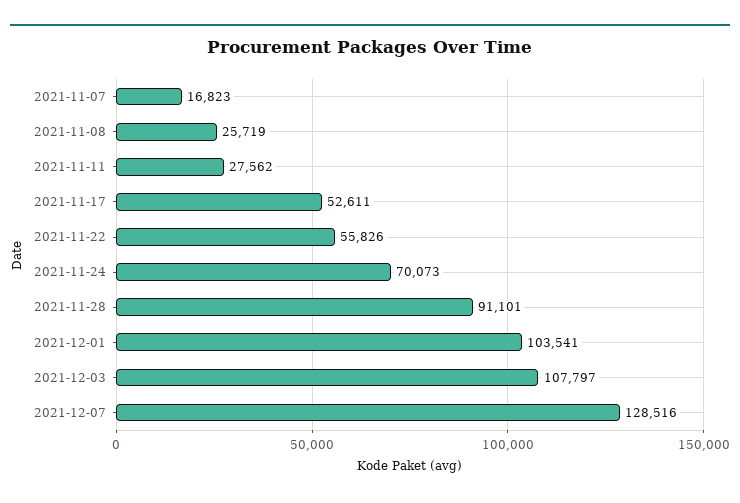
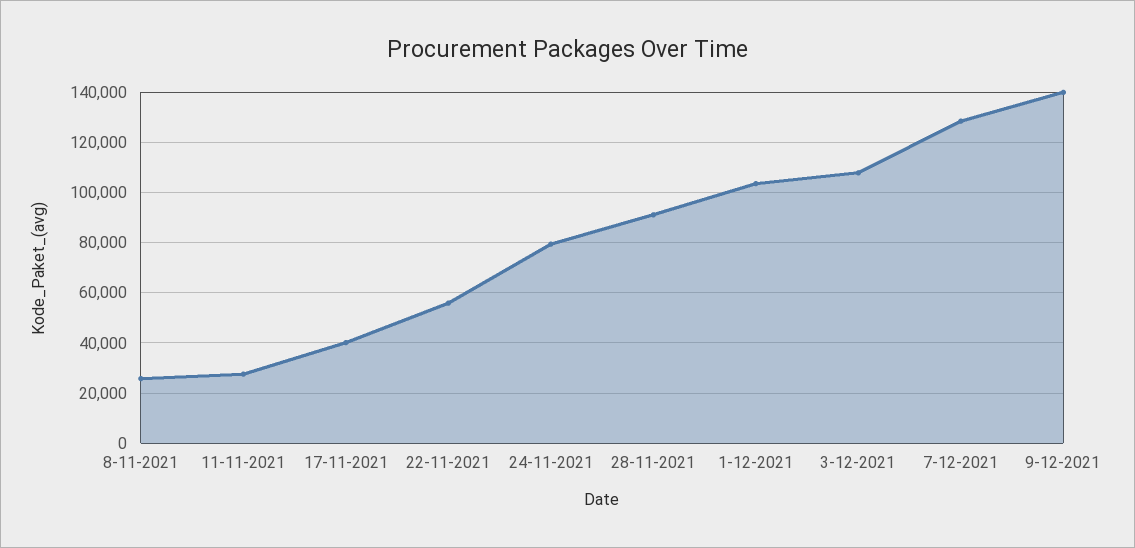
2021-11-07: 16823 -> none
2021-11-17: 52611 -> 40000
2021-11-24: 70073 -> 80000
9-12-2021: none -> 140000

